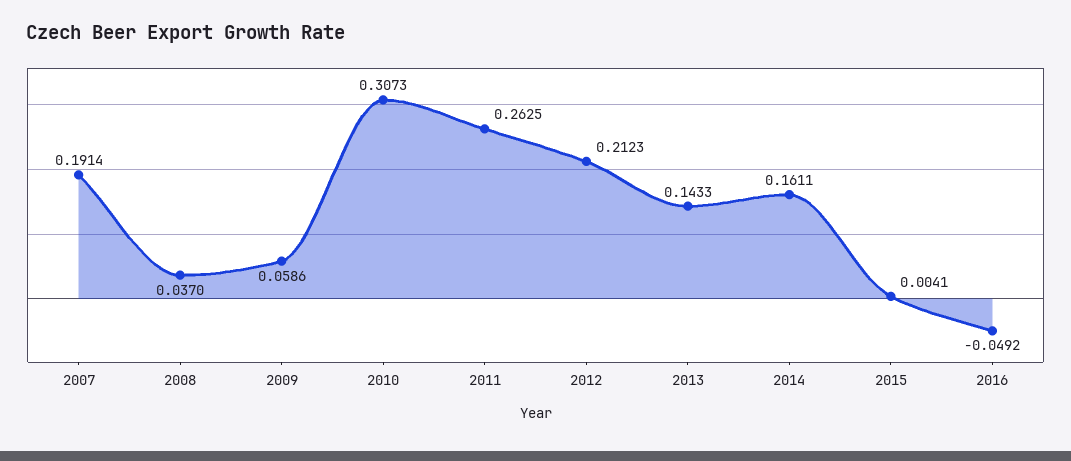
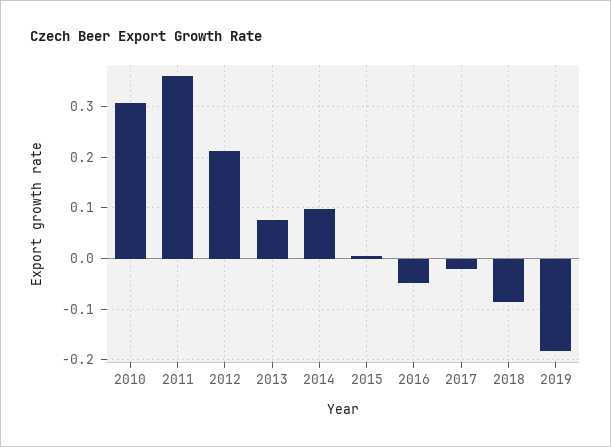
2007: 0.1914 -> none
2008: 0.037 -> none
2009: 0.0586 -> none
2011: 0.2625 -> 0.36
2013: 0.1433 -> 0.08
2014: 0.1611 -> 0.1
2017: none -> -0.02
2018: none -> -0.08
2019: none -> -0.18

